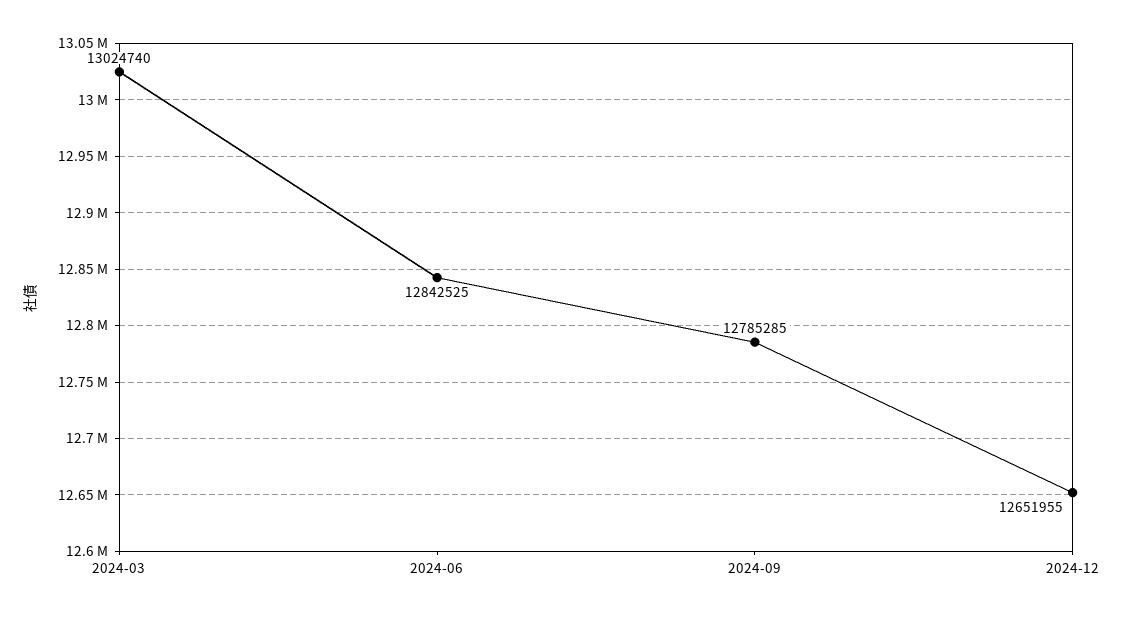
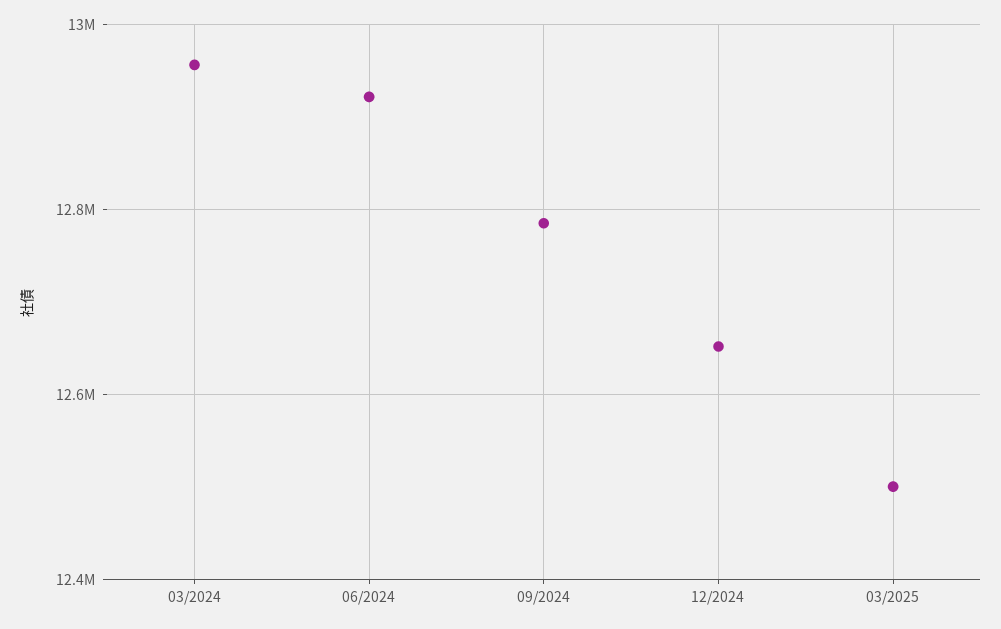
2024-03: 13024740 -> 12960000
2024-06: 12842525 -> 12920000
03/2025: none -> 12500000

